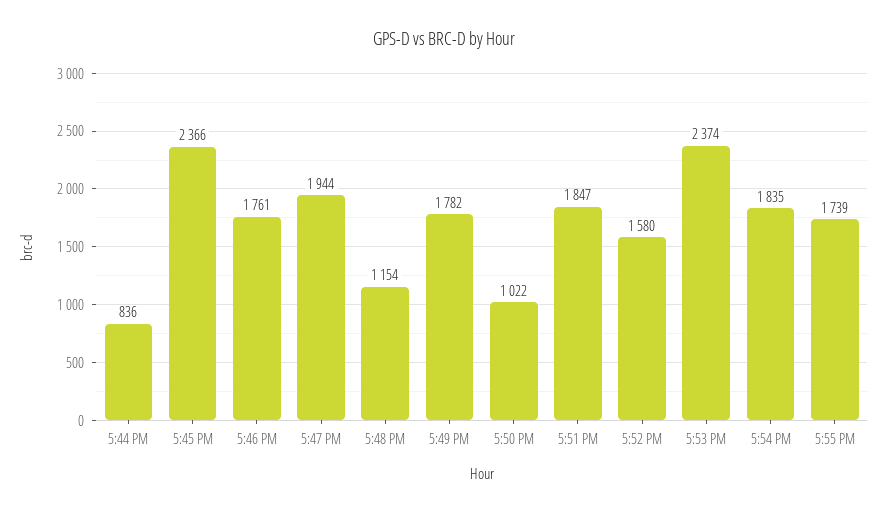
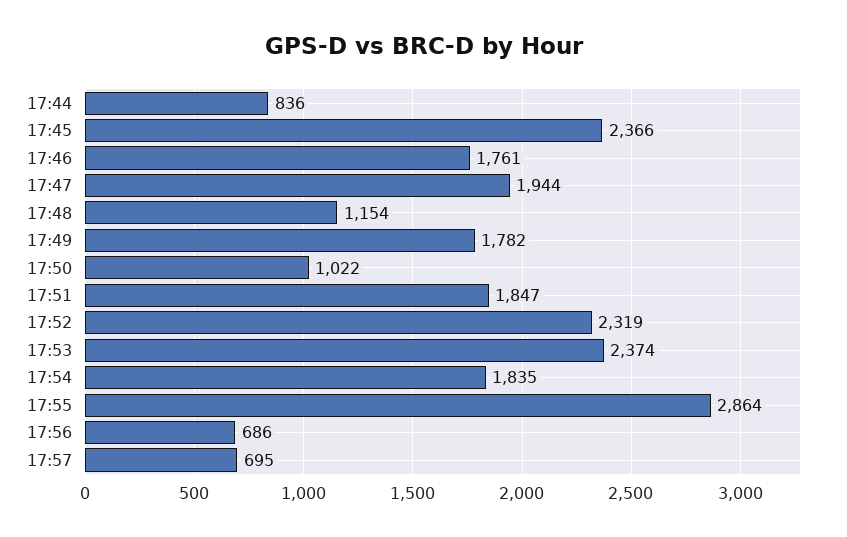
5:52 PM: 1580 -> 2319
5:55 PM: 1739 -> 2864
17:56: none -> 686
17:57: none -> 695

